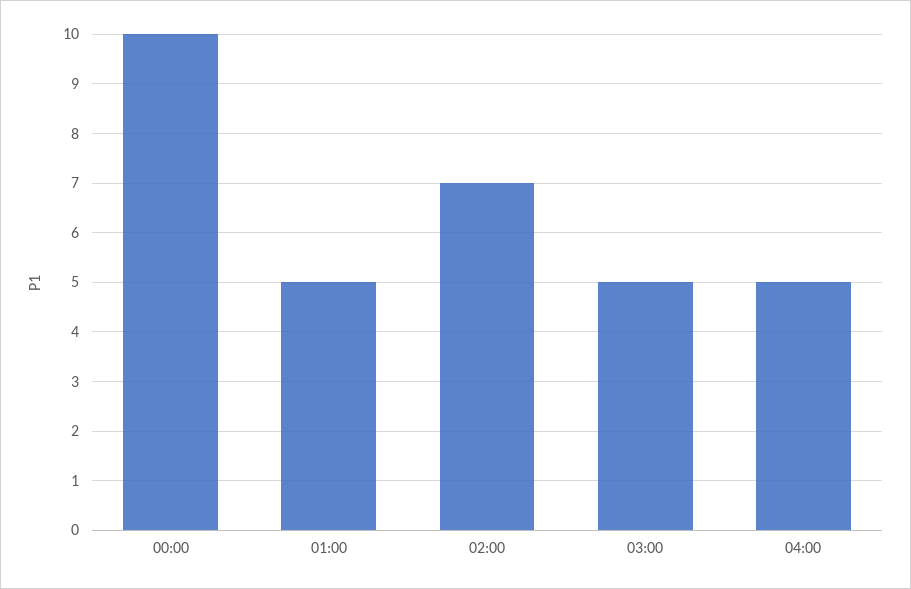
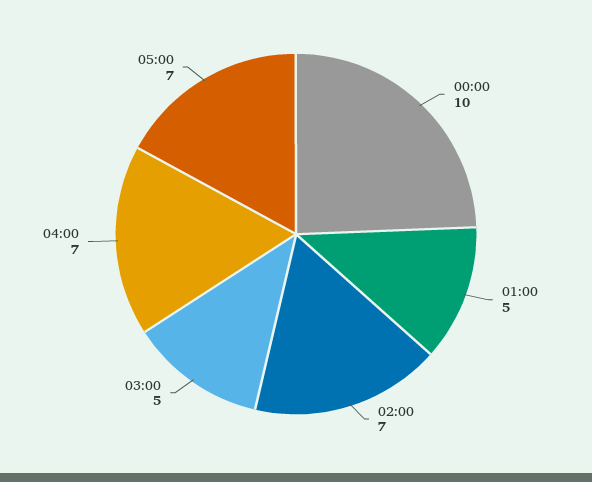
04:00: 5 -> 7
05:00: none -> 7

